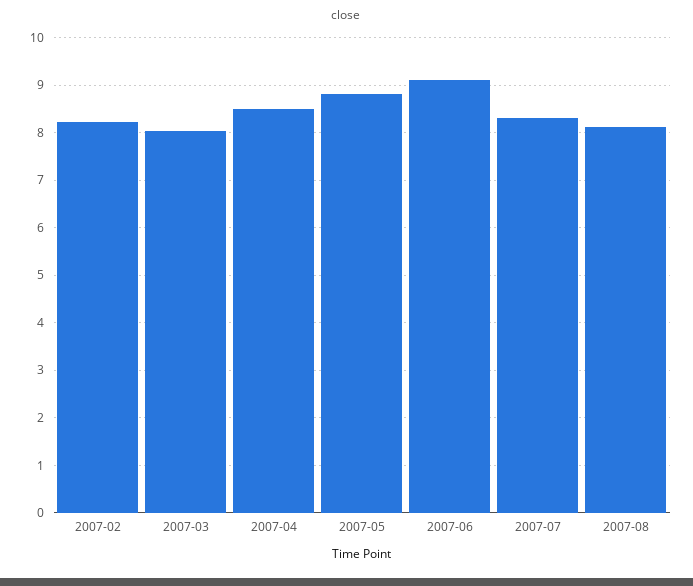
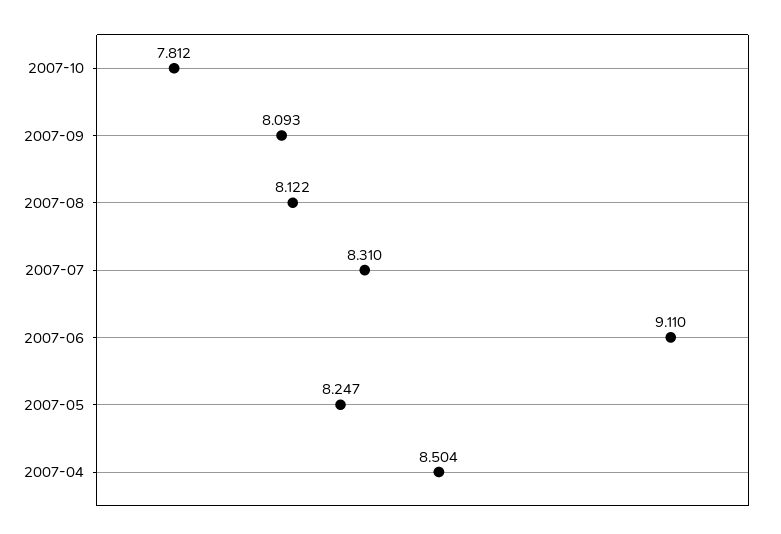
2007-02: 8.2 -> none
2007-03: 8 -> none
2007-05: 8.8 -> 8.247
2007-10: none -> 7.812
2007-09: none -> 8.093

